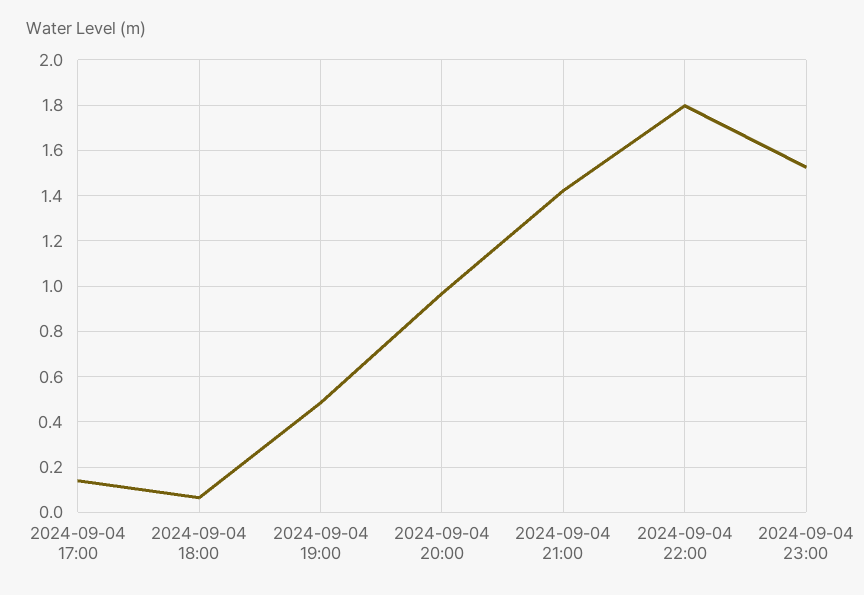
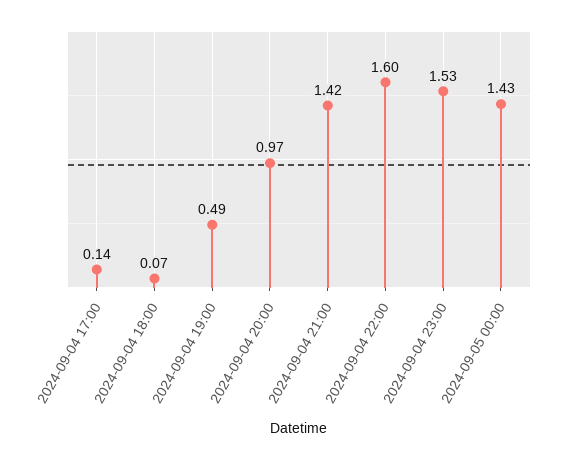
2024-09-04 22:00: 1.8 -> 1.6
2024-09-05 00:00: none -> 1.43

